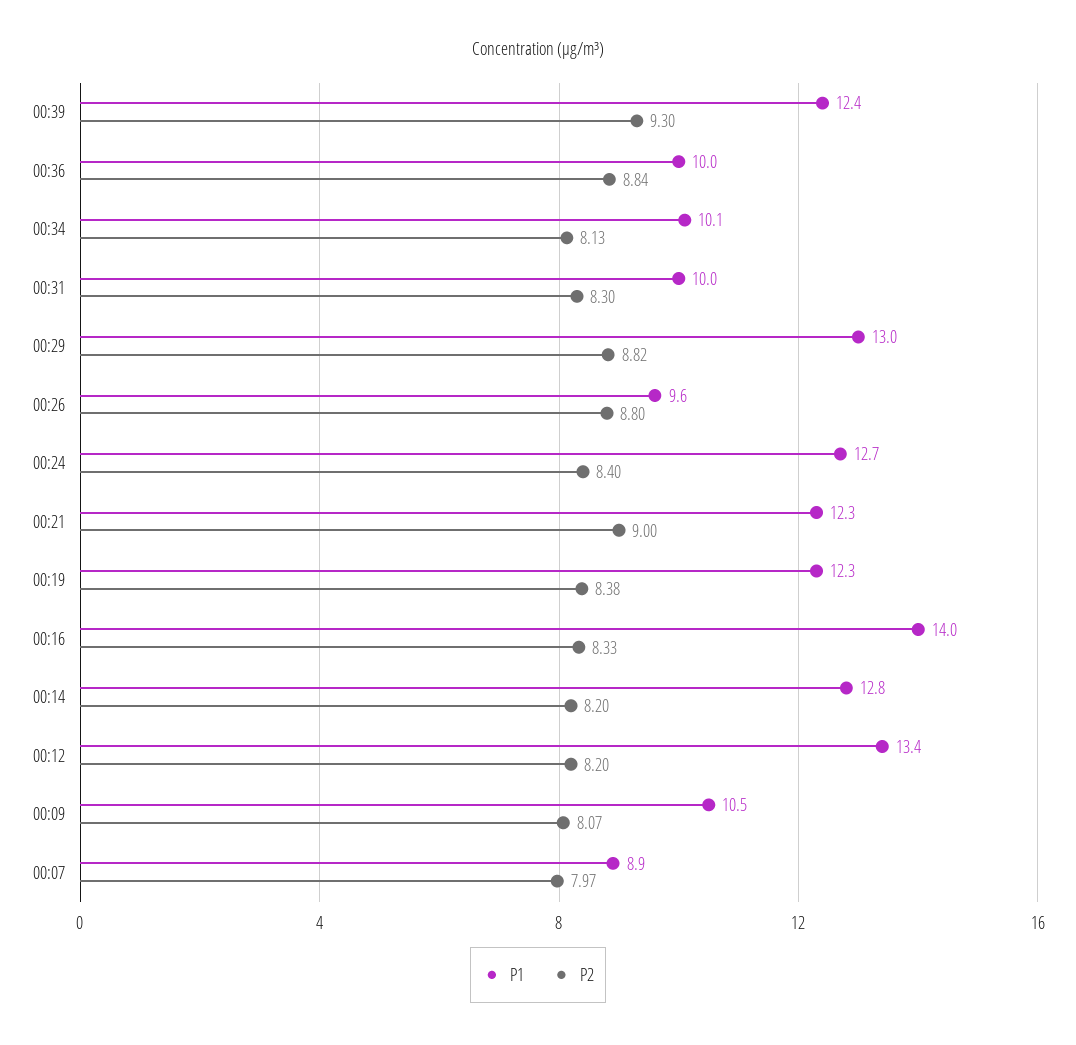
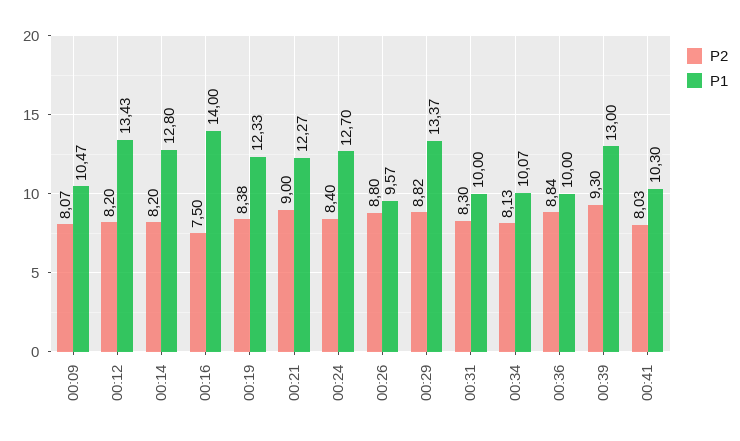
P1, 00:39: 12.4 -> 13
P1, 00:29: 13 -> 13.37
P2, 00:16: 8.33 -> 7.5
P1, 00:07: 8.9 -> none
P2, 00:07: 7.97 -> none
P2, 00:41: none -> 8.03
P1, 00:41: none -> 10.3

